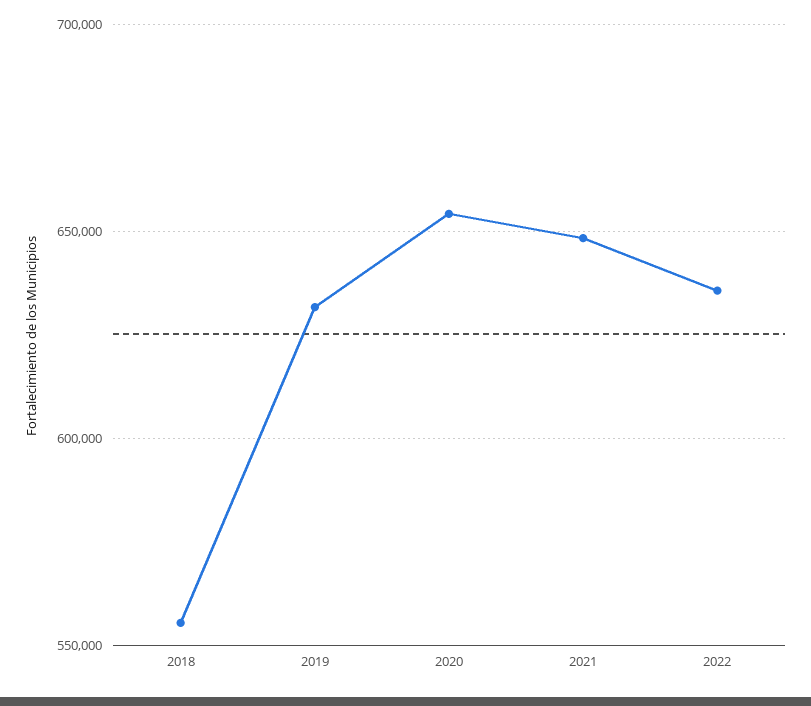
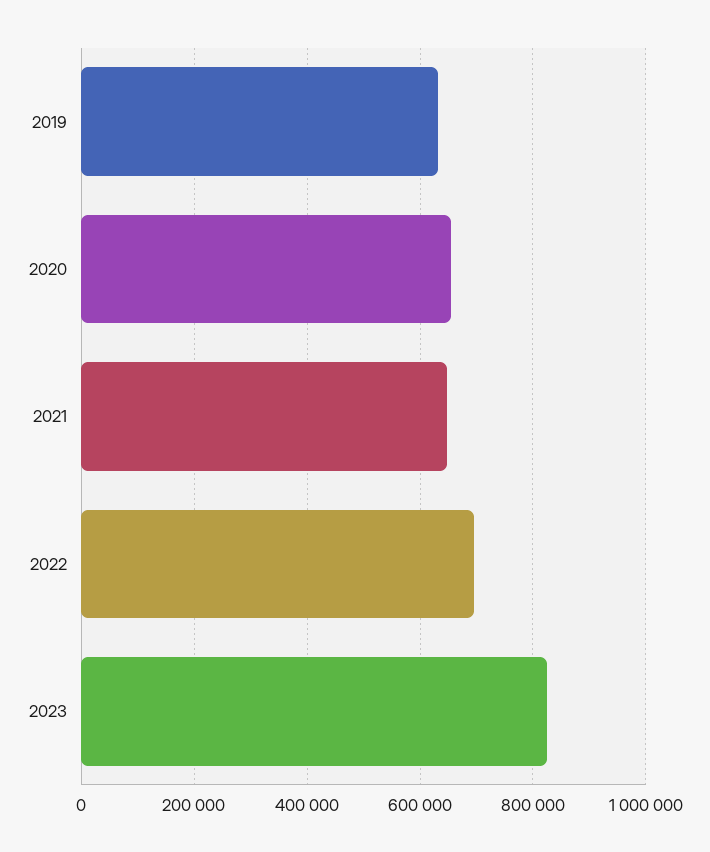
2018: 555000 -> none
2022: 635000 -> 700000
2023: none -> 820000

